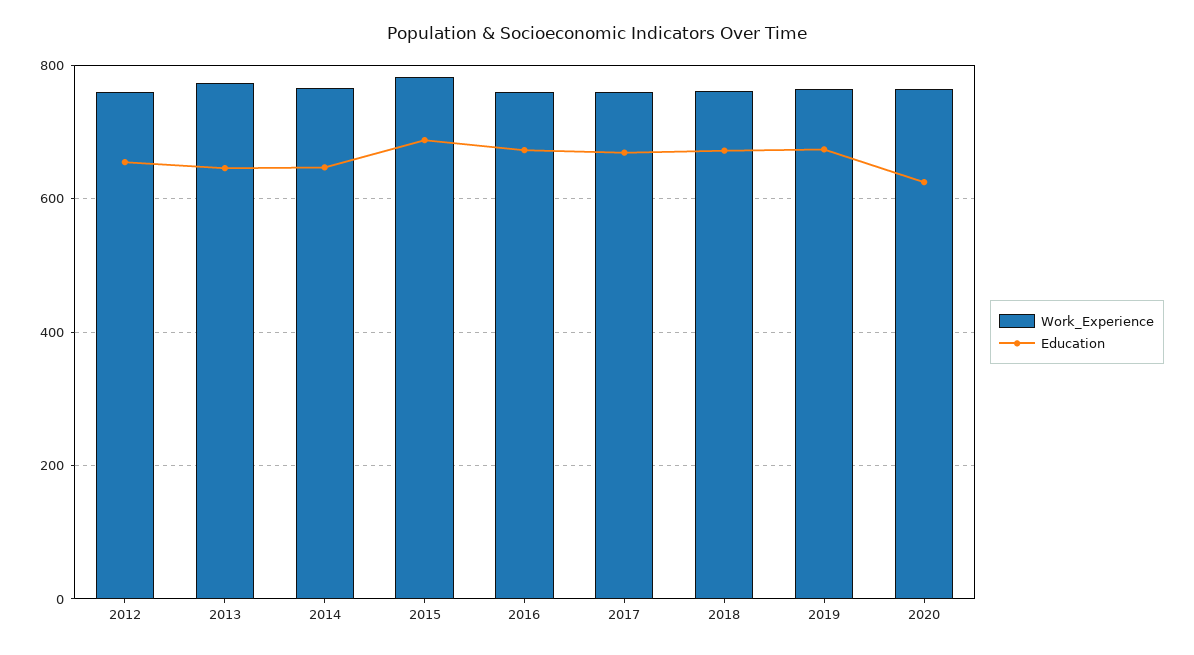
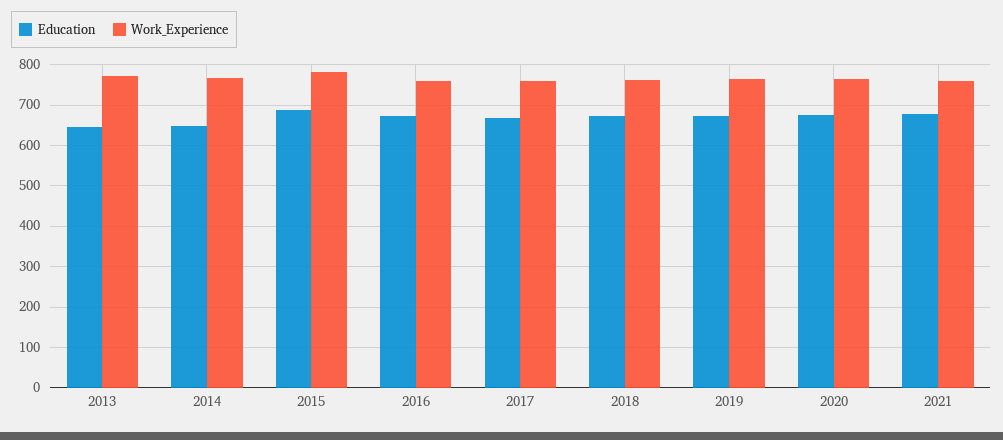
Work_Experience, 2012: 760 -> none
Education, 2012: 660 -> none
Education, 2020: 620 -> 680
Education, 2021: none -> 680
Work_Experience, 2021: none -> 760

